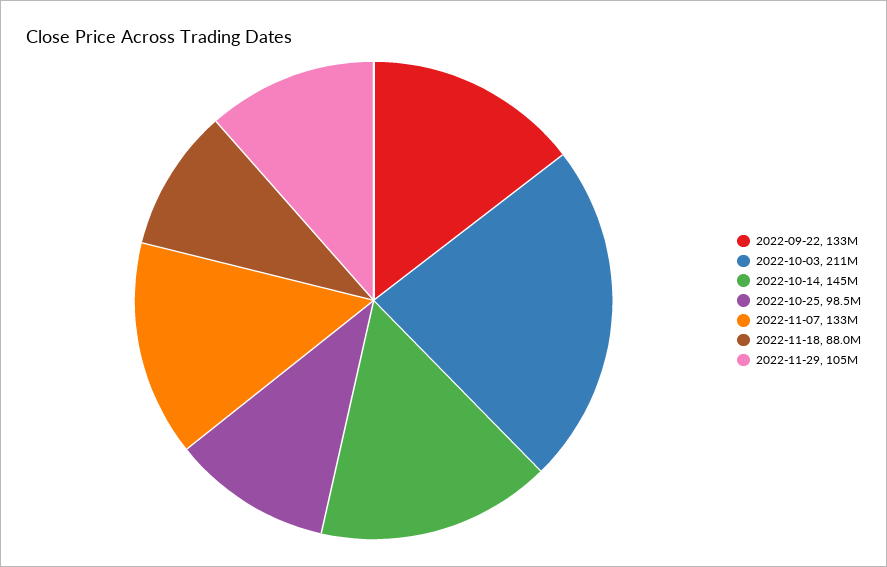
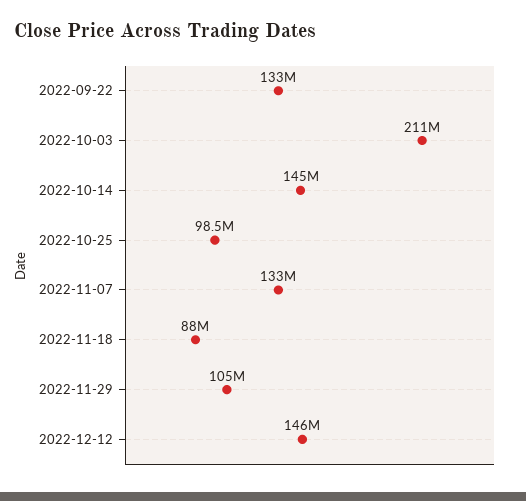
2022-12-12: none -> 146000000

